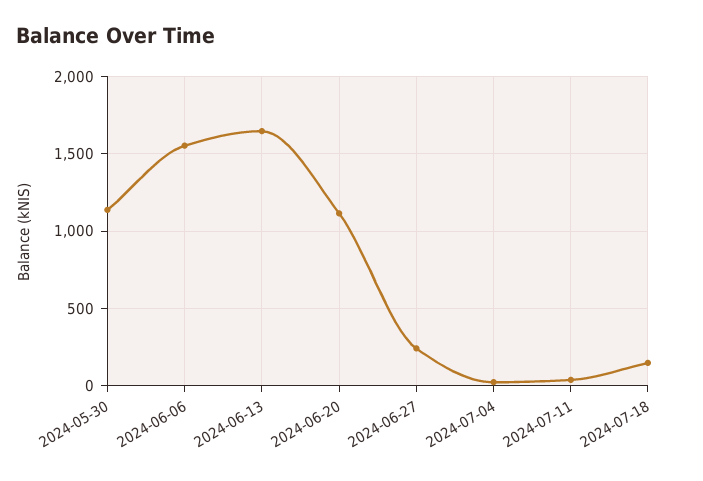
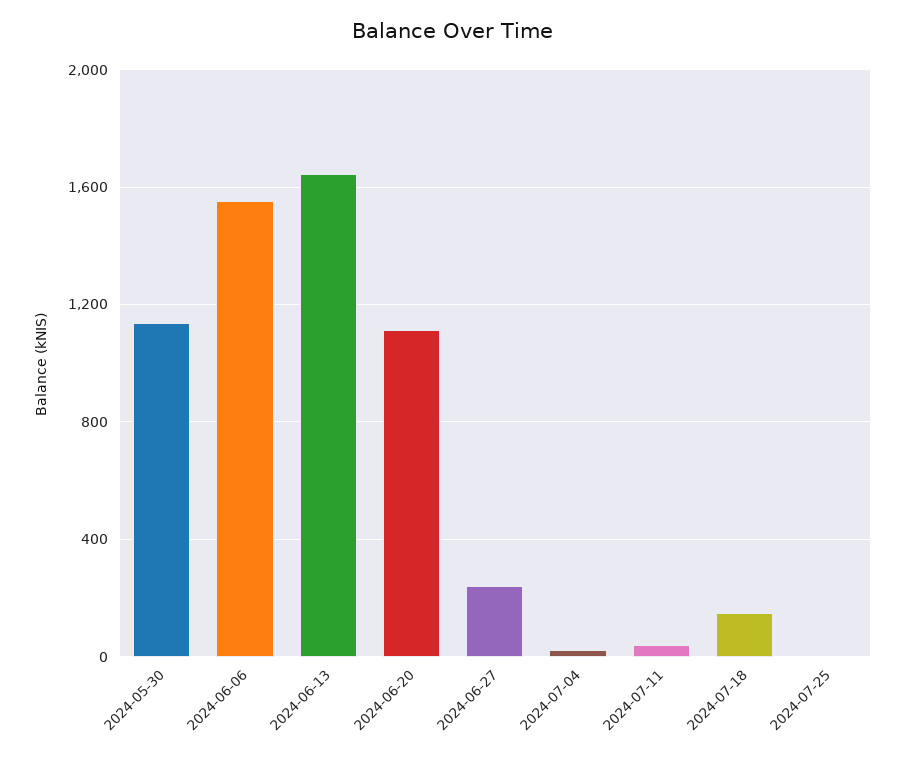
2024-07-25: none -> 0

